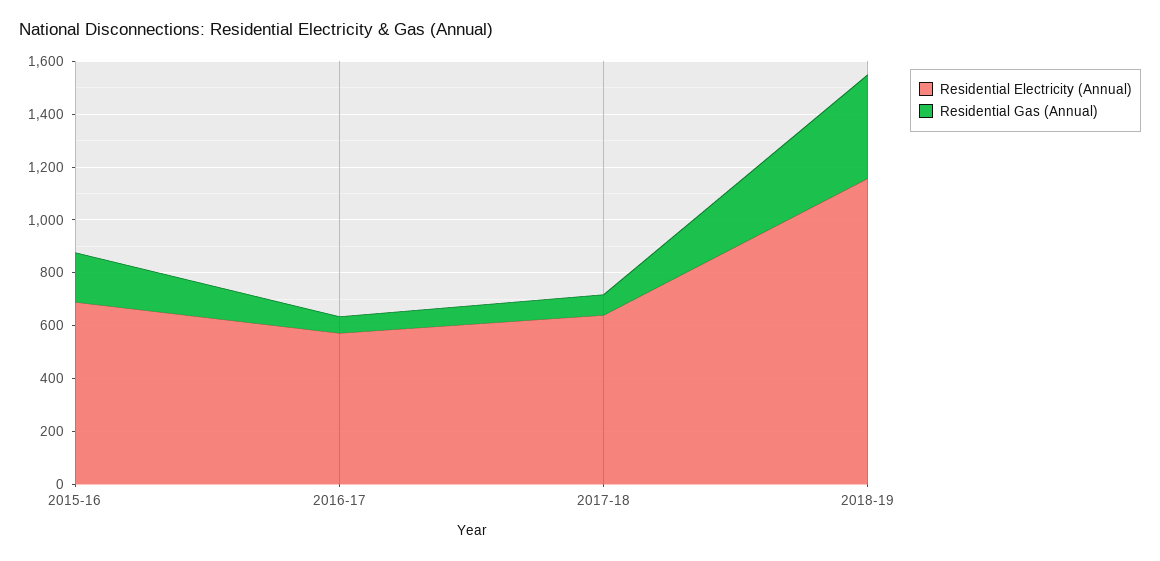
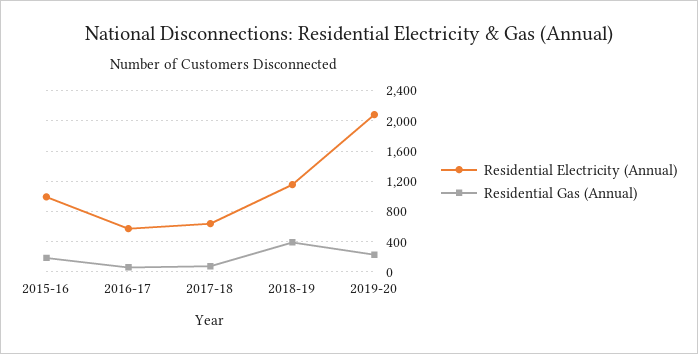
Residential Electricity (Annual), 2015-16: 700 -> 1000
Residential Electricity (Annual), 2019-20: none -> 2100
Residential Gas (Annual), 2019-20: none -> 200

